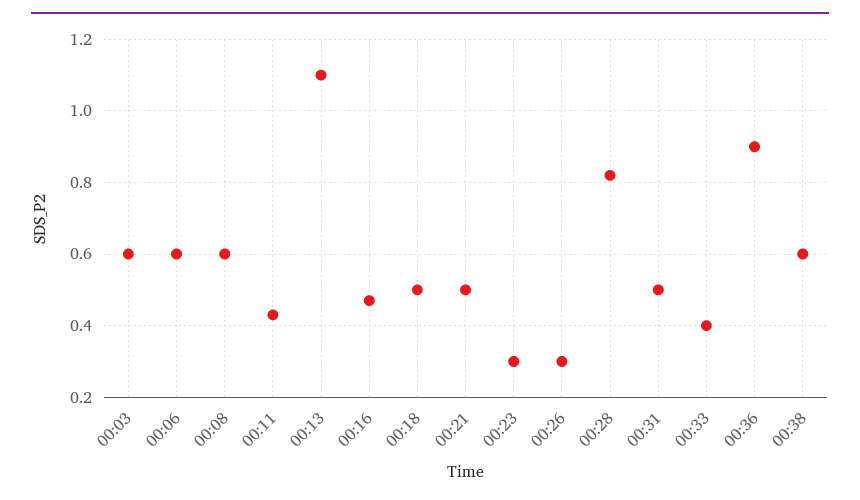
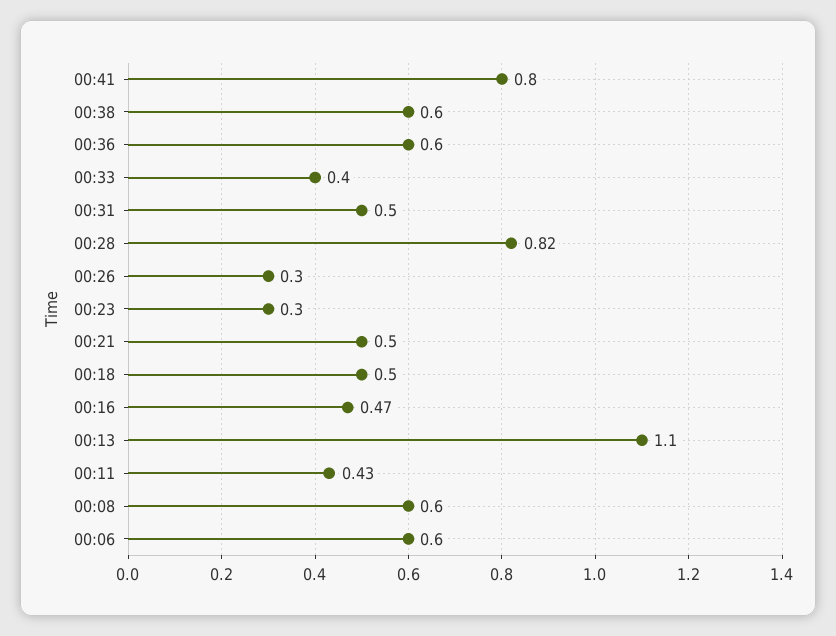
00:03: 0.6 -> none
00:36: 0.9 -> 0.6
00:41: none -> 0.8

